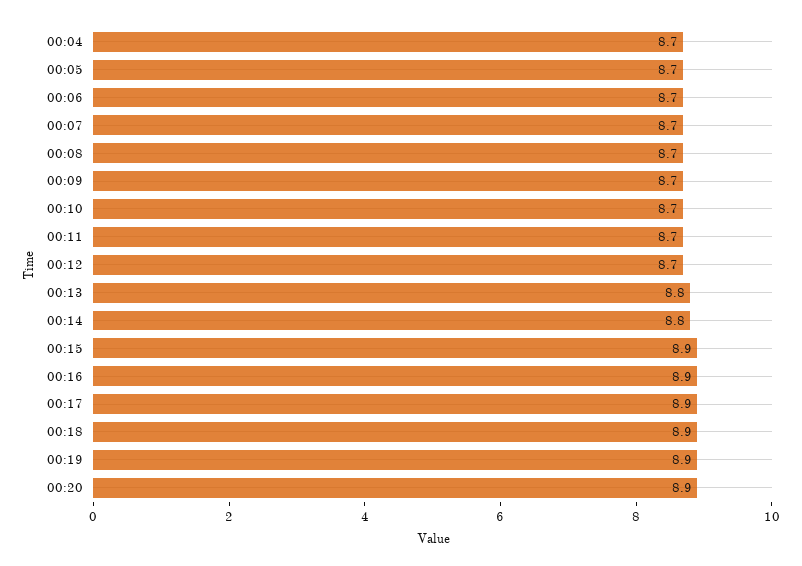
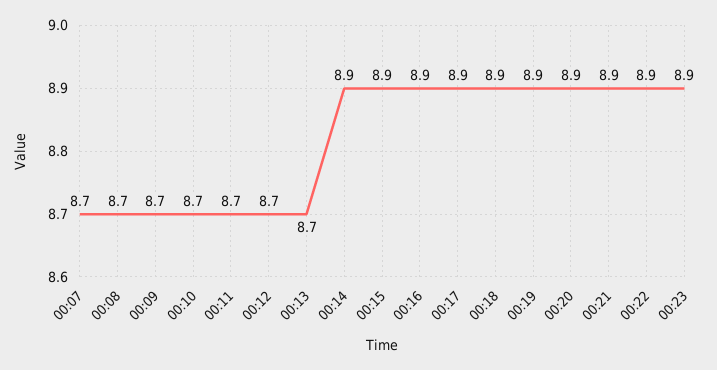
00:04: 8.7 -> none
00:05: 8.7 -> none
00:06: 8.7 -> none
00:13: 8.8 -> 8.7
00:14: 8.8 -> 8.9
00:21: none -> 8.9
00:22: none -> 8.9
00:23: none -> 8.9

